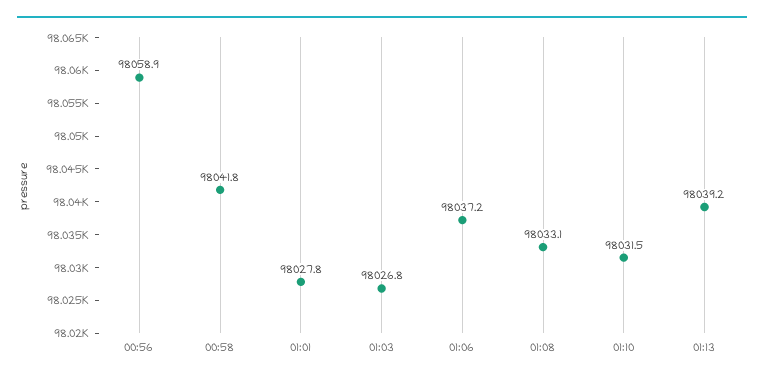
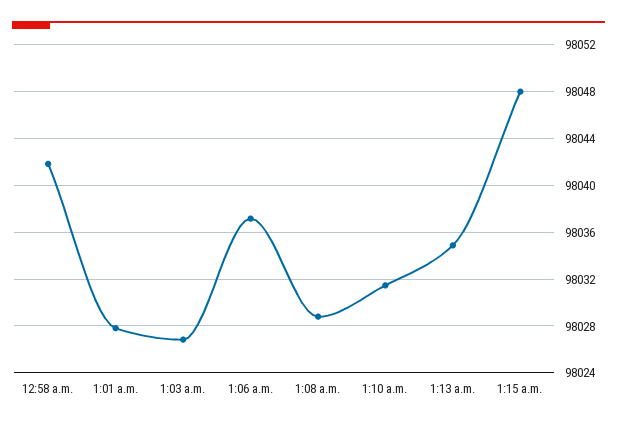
00:56: 98058.9 -> none
01:08: 98033.1 -> 98029
01:13: 98039.2 -> 98035
1:15 a.m.: none -> 98048

